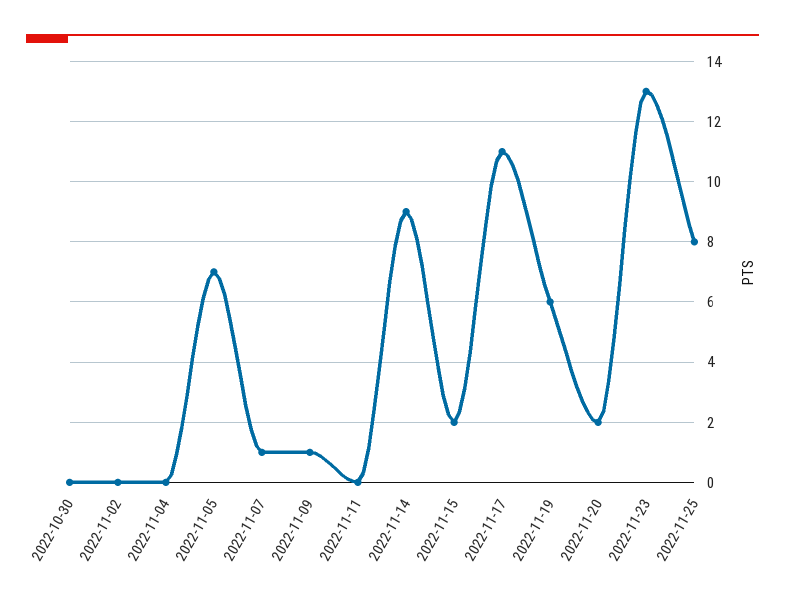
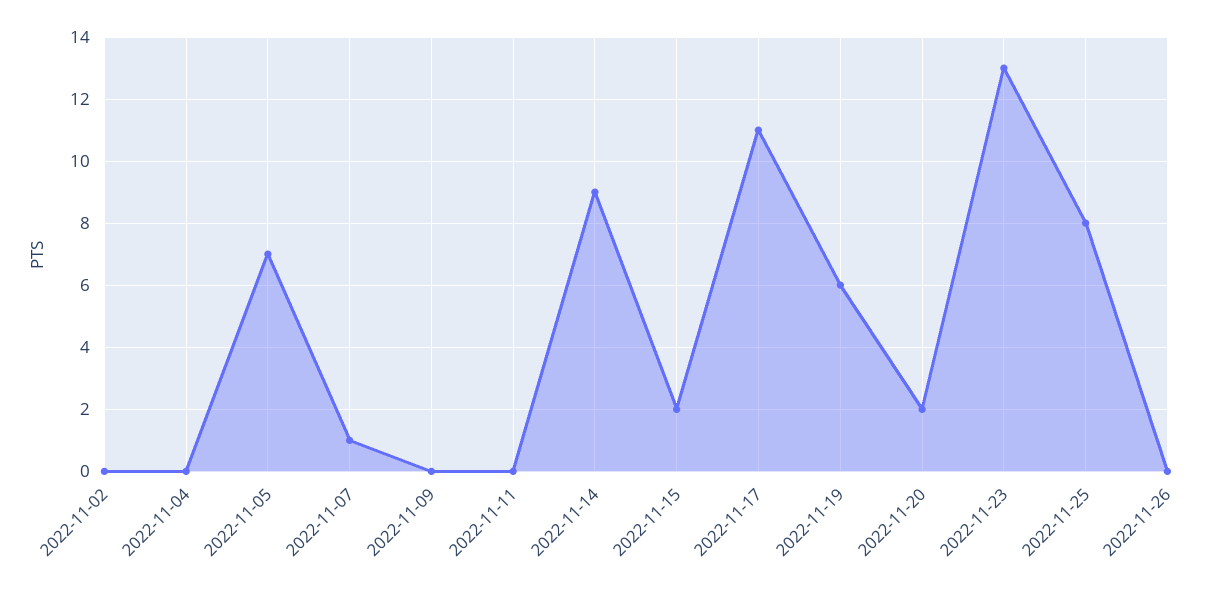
2022-10-30: 0 -> none
2022-11-09: 1 -> 0
2022-11-26: none -> 0

